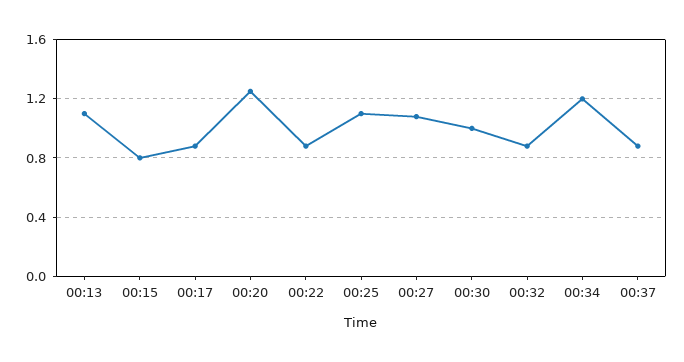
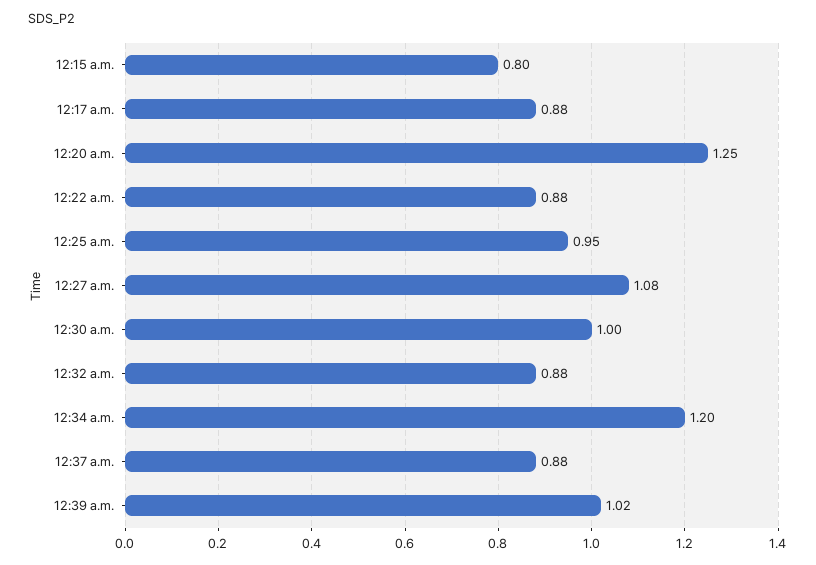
00:13: 1.1 -> none
00:25: 1.1 -> 0.95
12:39 a.m.: none -> 1.02

